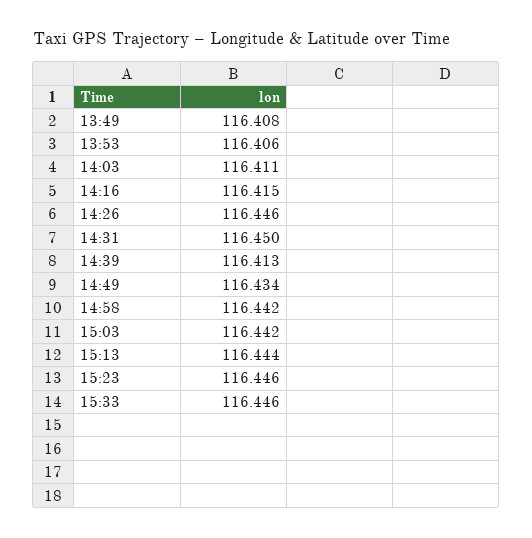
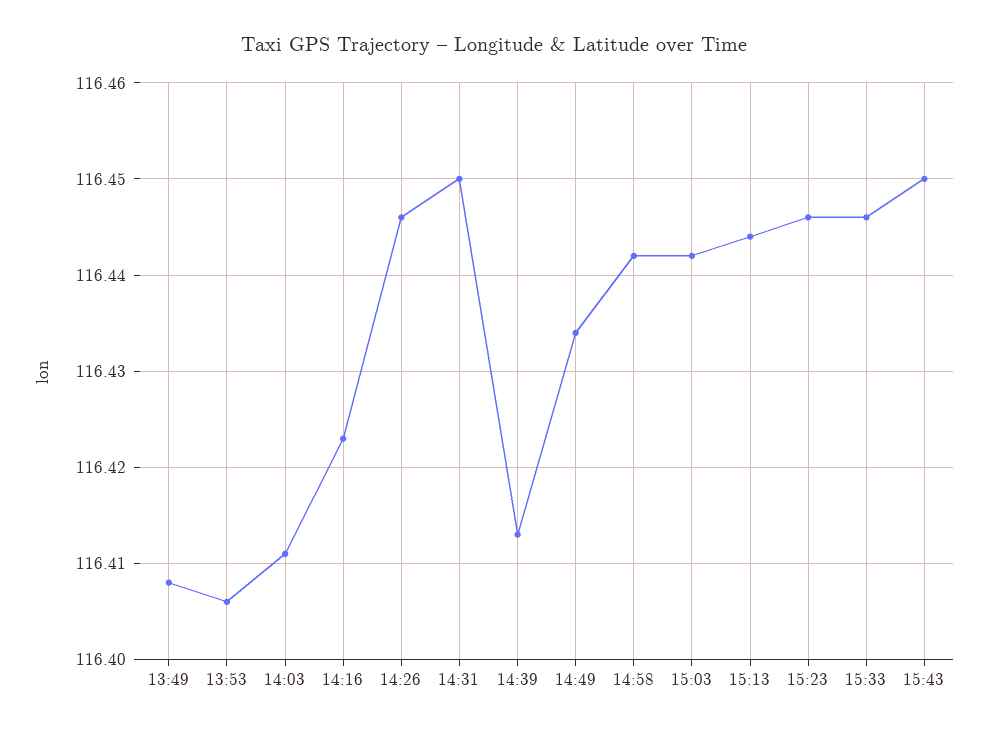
14:16: 116.415 -> 116.423
15:43: none -> 116.45

